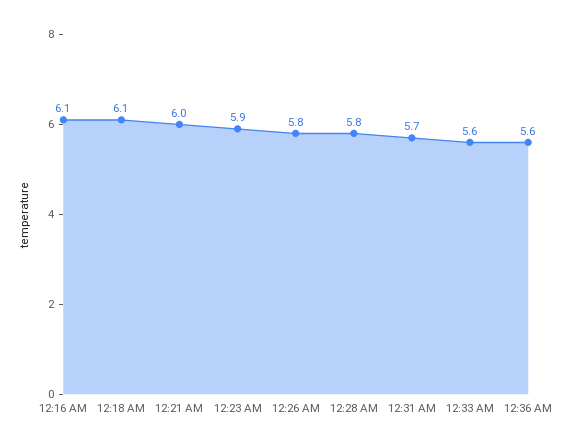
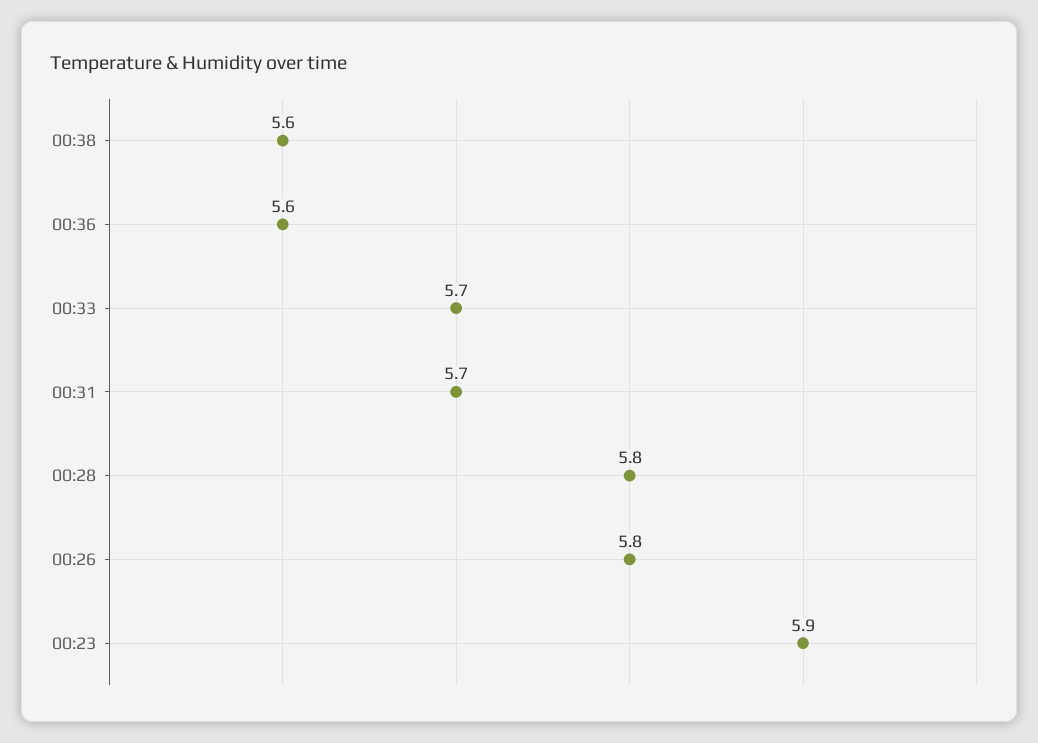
12:16 AM: 6.1 -> none
12:18 AM: 6.1 -> none
12:21 AM: 6 -> none
12:33 AM: 5.6 -> 5.7
00:38: none -> 5.6

